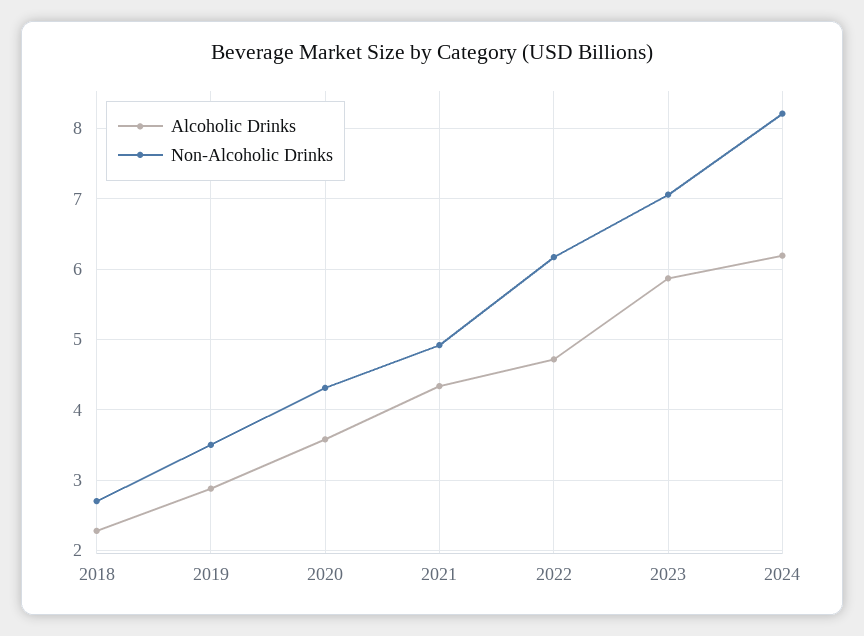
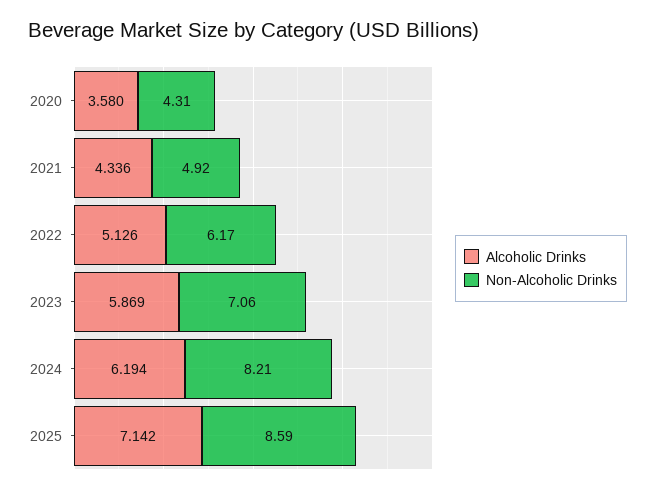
Alcoholic Drinks, 2018: 2.3 -> none
Non-Alcoholic Drinks, 2018: 2.7 -> none
Alcoholic Drinks, 2019: 2.9 -> none
Non-Alcoholic Drinks, 2019: 3.5 -> none
Alcoholic Drinks, 2022: 4.7 -> 5.126
Alcoholic Drinks, 2025: none -> 7.142
Non-Alcoholic Drinks, 2025: none -> 8.59

